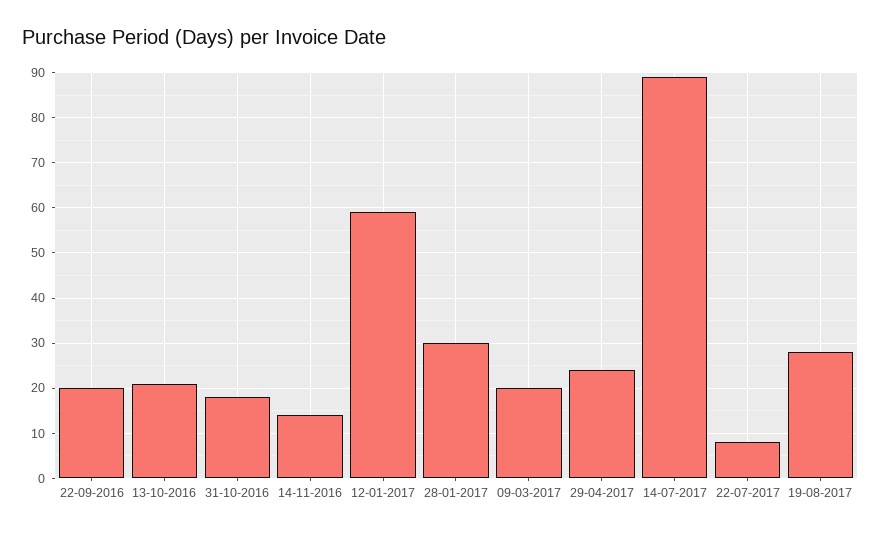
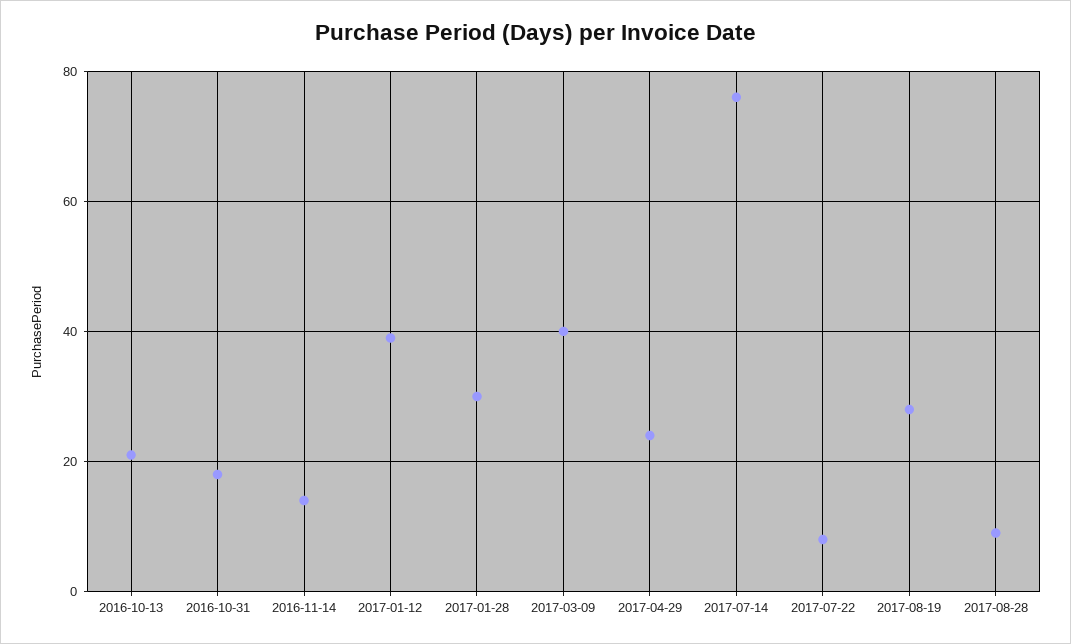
22-09-2016: 20 -> none
12-01-2017: 60 -> 40
09-03-2017: 20 -> 40
14-07-2017: 90 -> 75
2017-08-28: none -> 10

